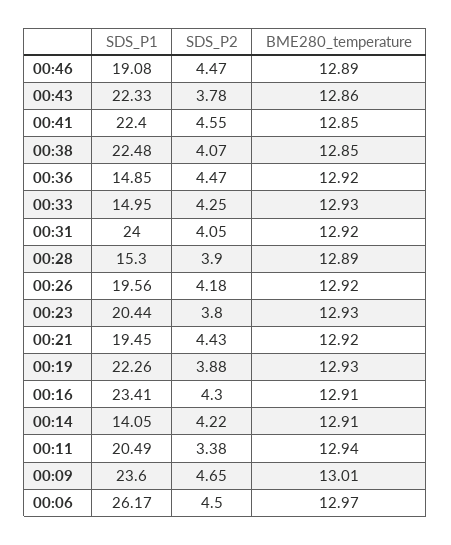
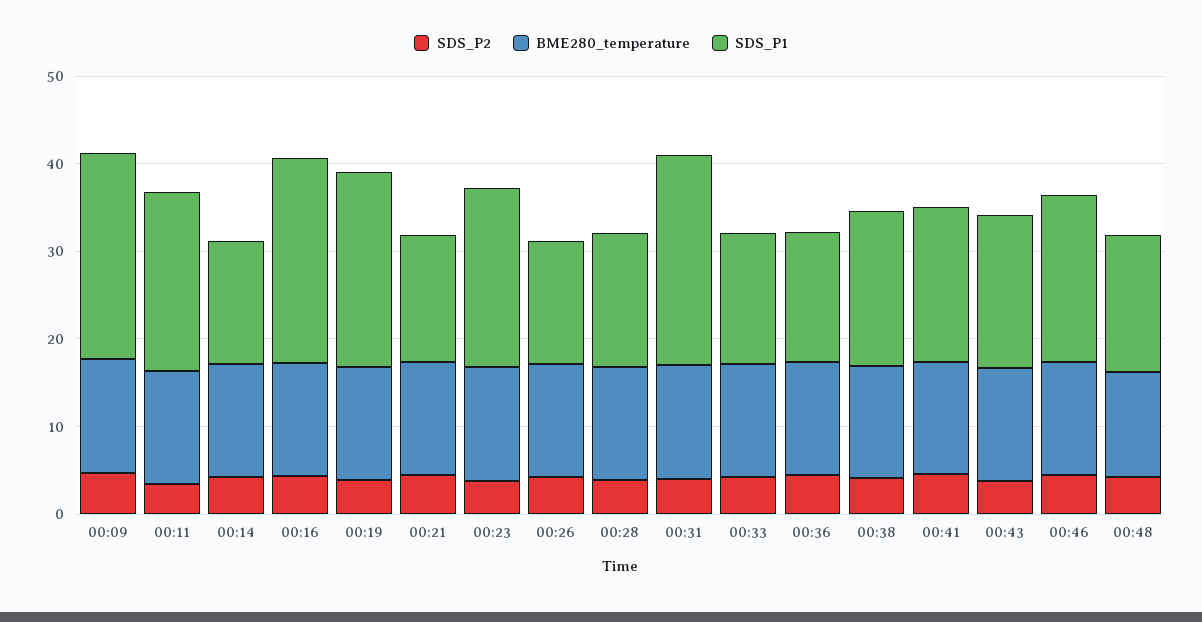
SDS_P1, 00:43: 22.33 -> 18
SDS_P1, 00:41: 22.4 -> 18
SDS_P1, 00:38: 22.48 -> 18
SDS_P1, 00:26: 19.56 -> 14
SDS_P1, 00:21: 19.45 -> 14
SDS_P1, 00:06: 26.17 -> none
SDS_P2, 00:06: 4.5 -> none
BME280_temperature, 00:06: 12.97 -> none
SDS_P2, 00:48: none -> 4
BME280_temperature, 00:48: none -> 12
SDS_P1, 00:48: none -> 16

